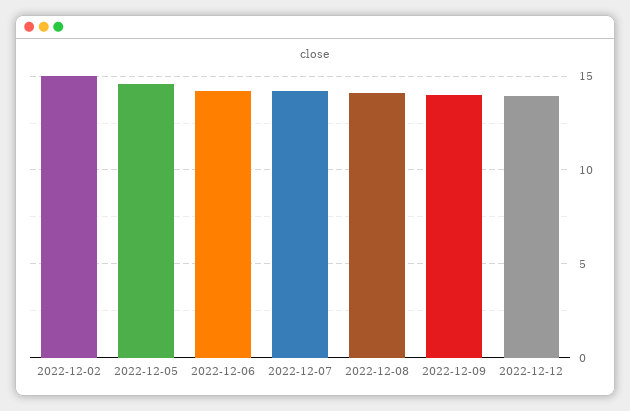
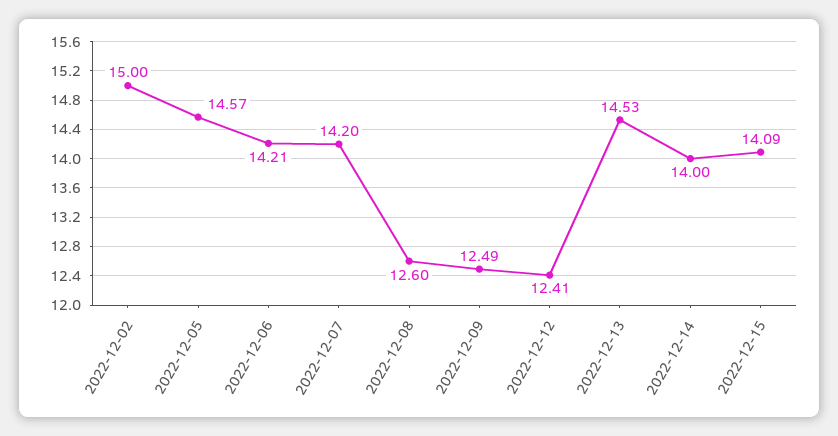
2022-12-08: 14 -> 12.6
2022-12-09: 14 -> 12.49
2022-12-12: 14 -> 12.41
2022-12-13: none -> 14.53
2022-12-14: none -> 14
2022-12-15: none -> 14.09

